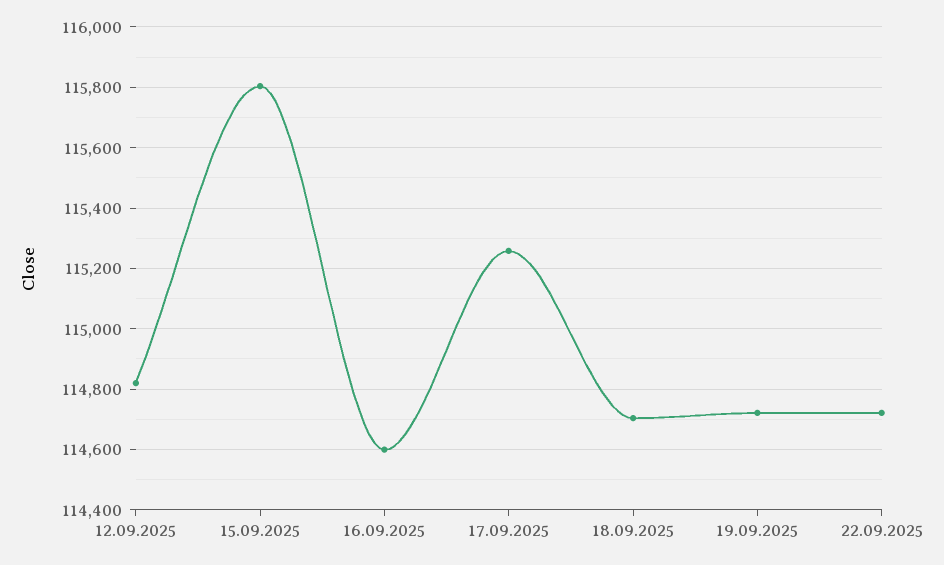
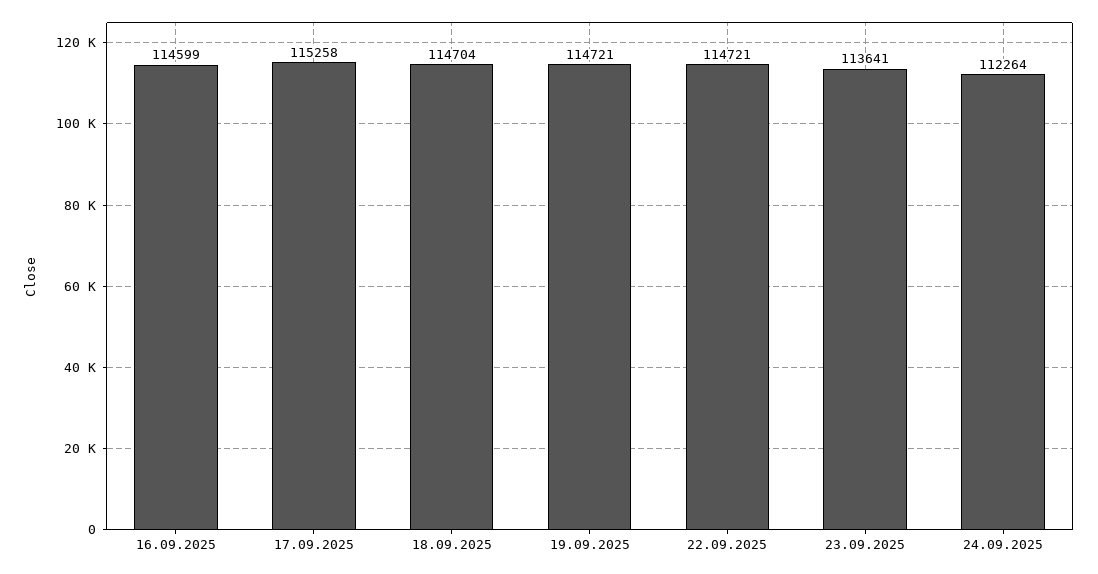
12.09.2025: 114820 -> none
15.09.2025: 115800 -> none
23.09.2025: none -> 113641
24.09.2025: none -> 112264

